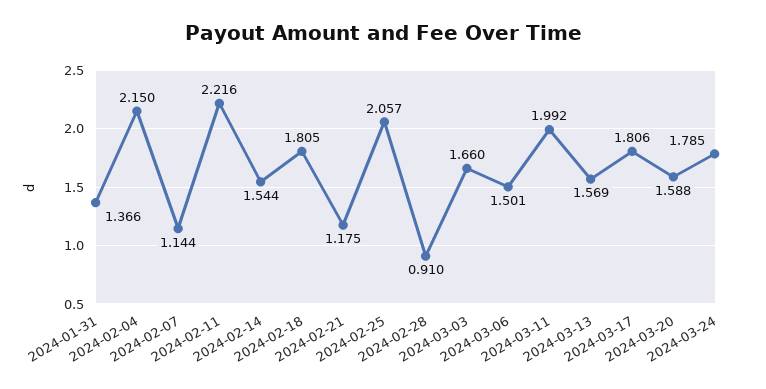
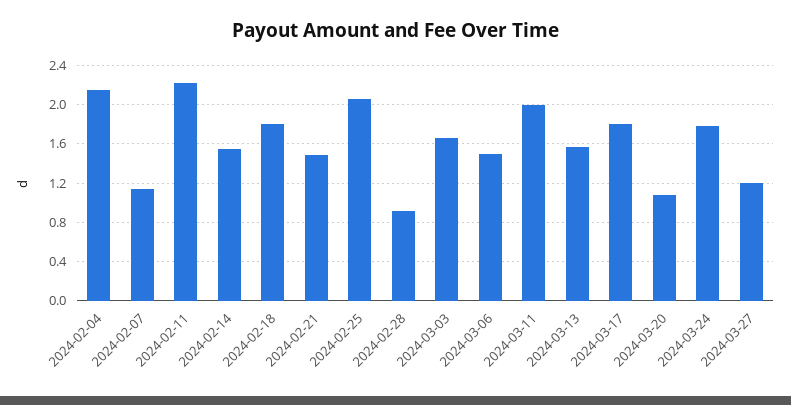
2024-01-31: 1.366 -> none
2024-02-21: 1.175 -> 1.5
2024-03-20: 1.588 -> 1.1
2024-03-27: none -> 1.2

